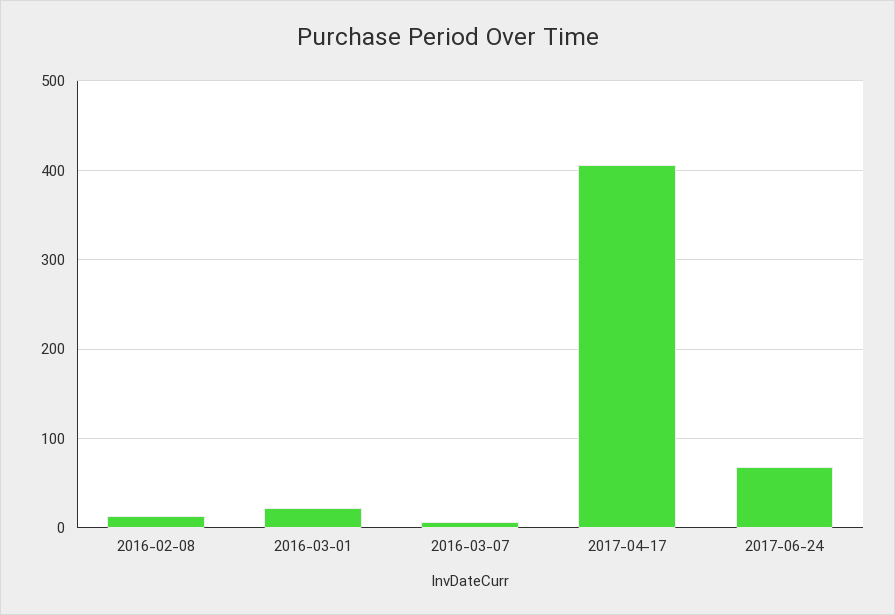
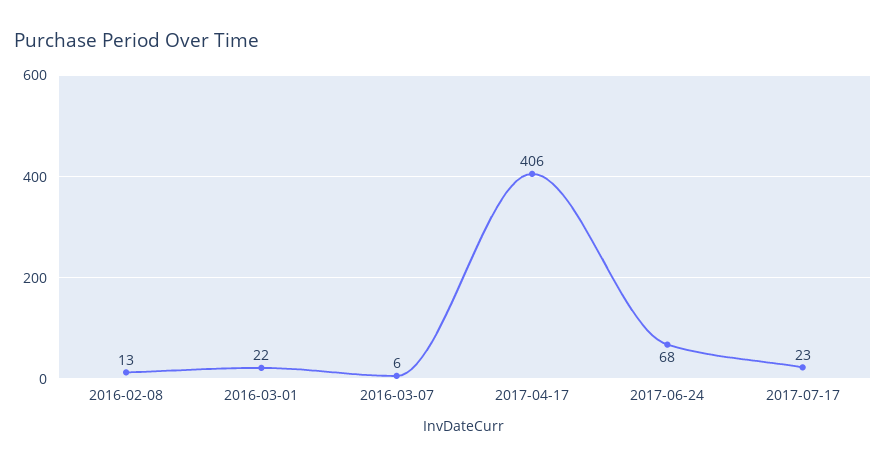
2017-07-17: none -> 23

